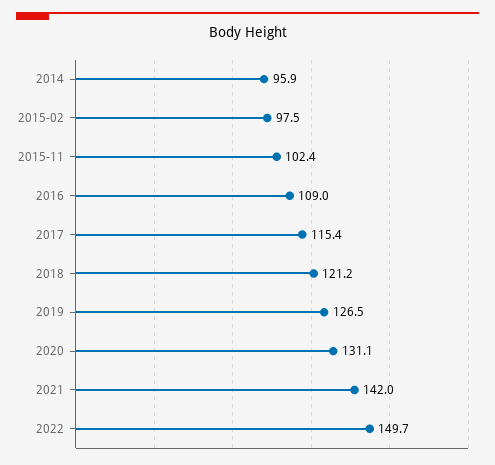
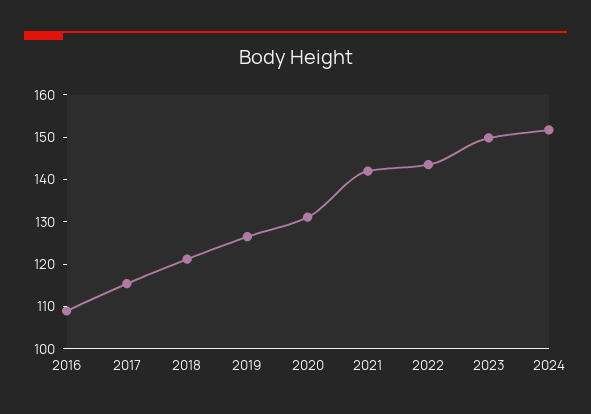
2014: 95.9 -> none
2015-02: 97.5 -> none
2015-11: 102.4 -> none
2022: 149.7 -> 144
2023: none -> 150
2024: none -> 152

